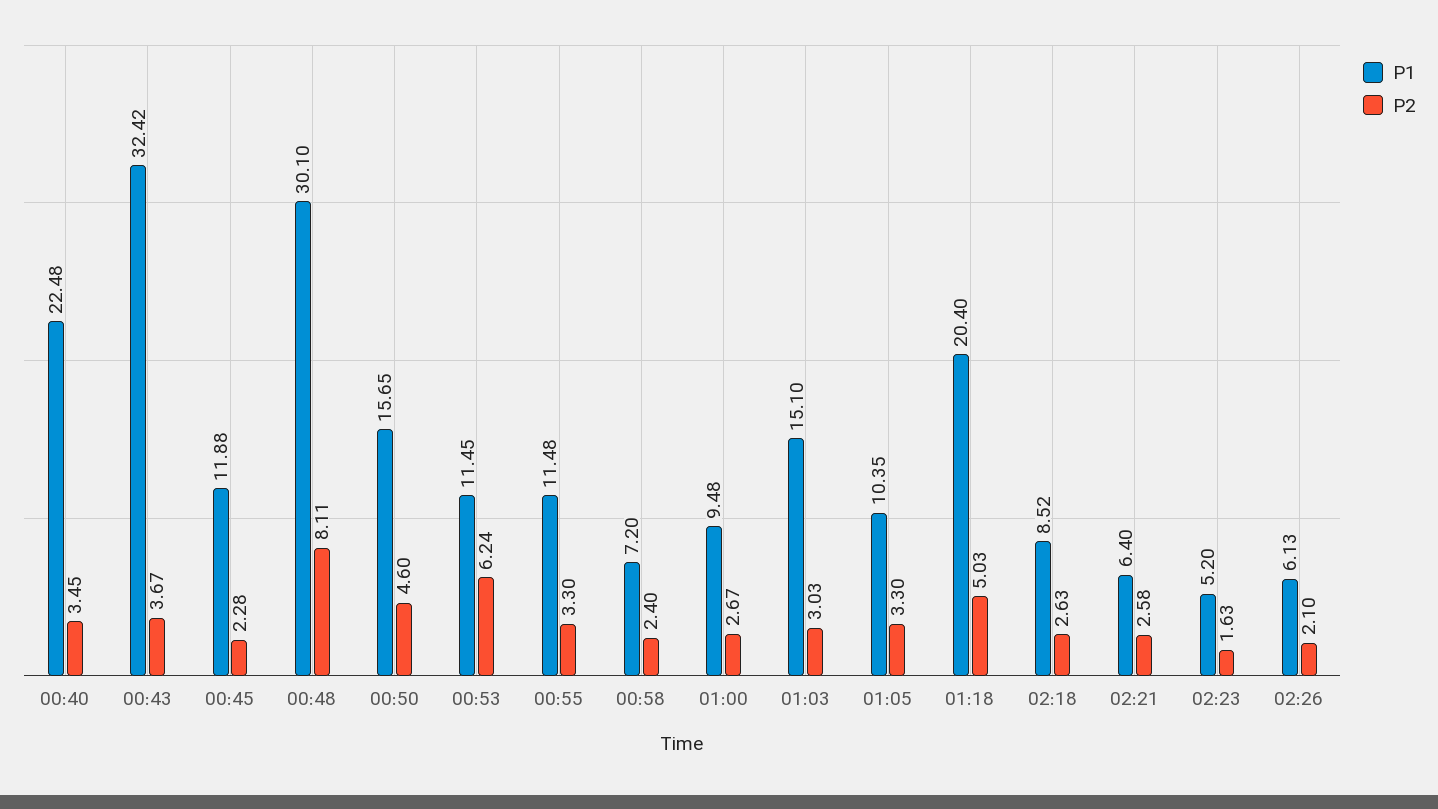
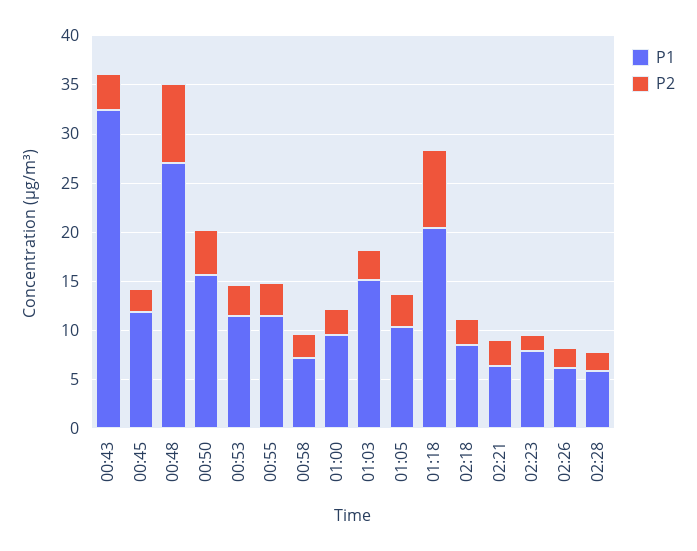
P1, 00:40: 22.48 -> none
P2, 00:40: 3.45 -> none
P1, 00:48: 30.1 -> 27
P2, 00:53: 6.24 -> 3
P2, 01:18: 5.03 -> 8
P1, 02:23: 5.2 -> 8
P1, 02:28: none -> 6
P2, 02:28: none -> 2

